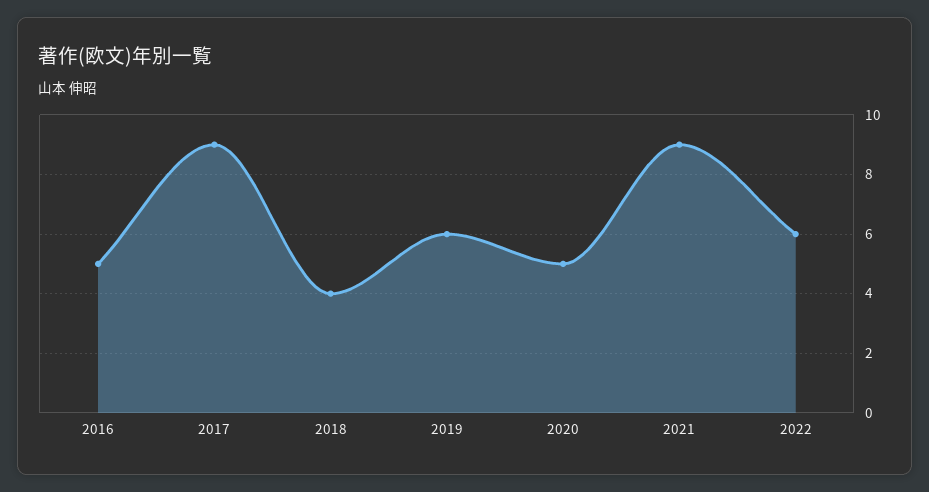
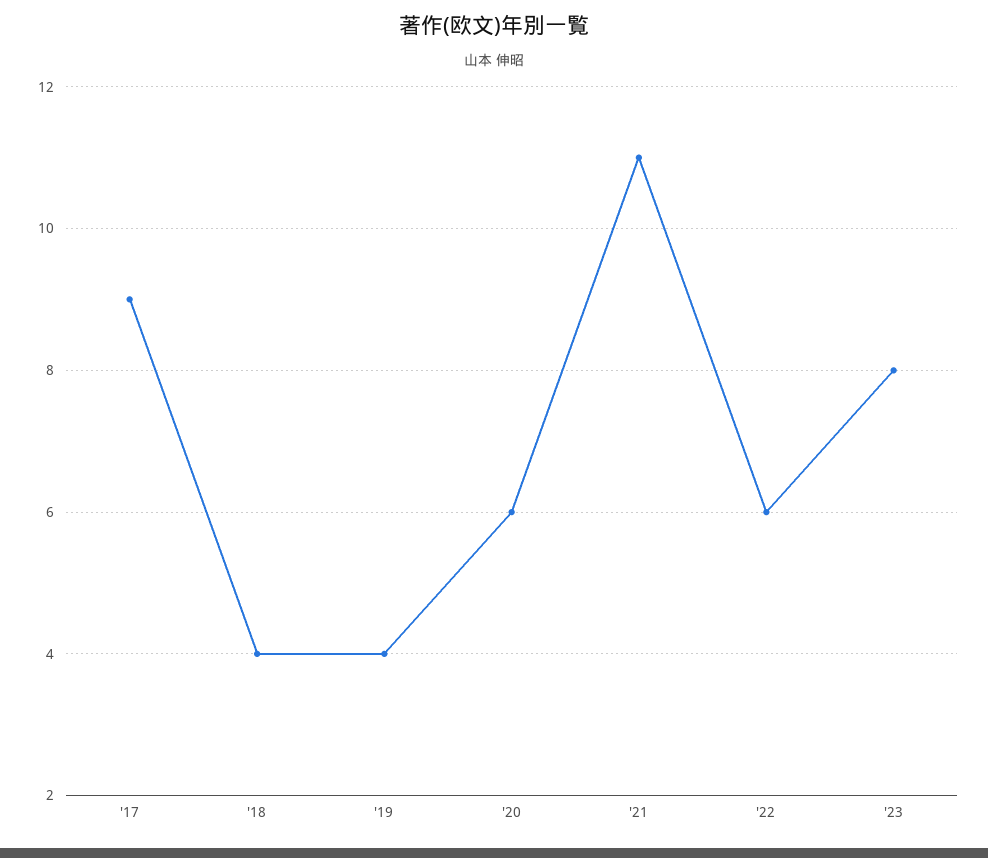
2016: 5 -> none
2019: 6 -> 4
2020: 5 -> 6
2021: 9 -> 11
'23: none -> 8

